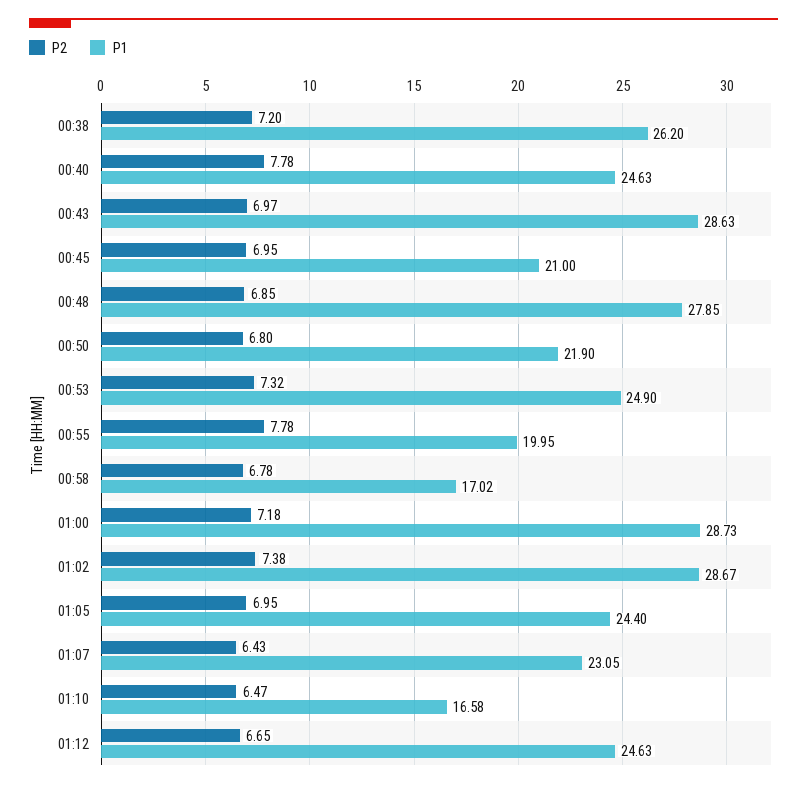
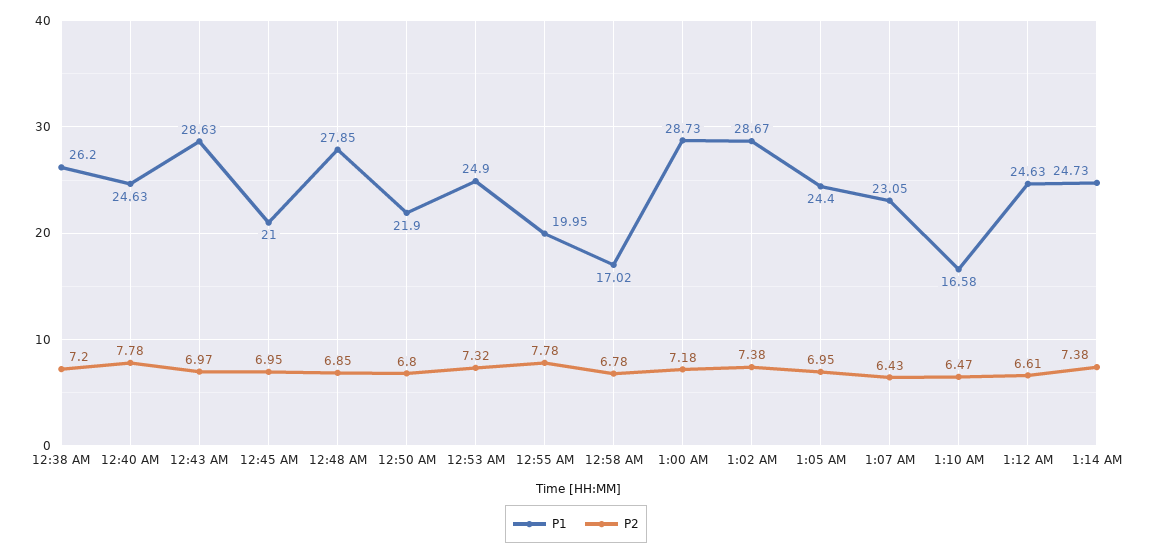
P2, 01:12: 6.65 -> 6.61
P1, 1:14 AM: none -> 24.73
P2, 1:14 AM: none -> 7.38

